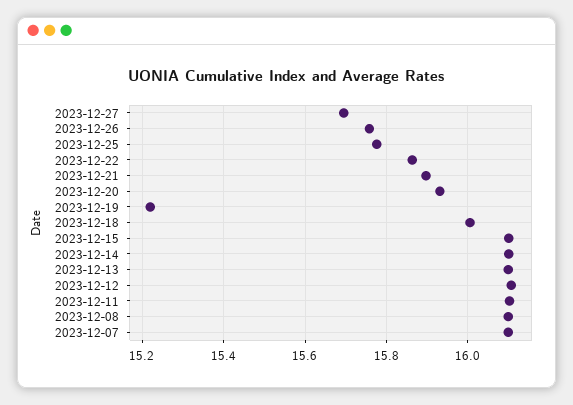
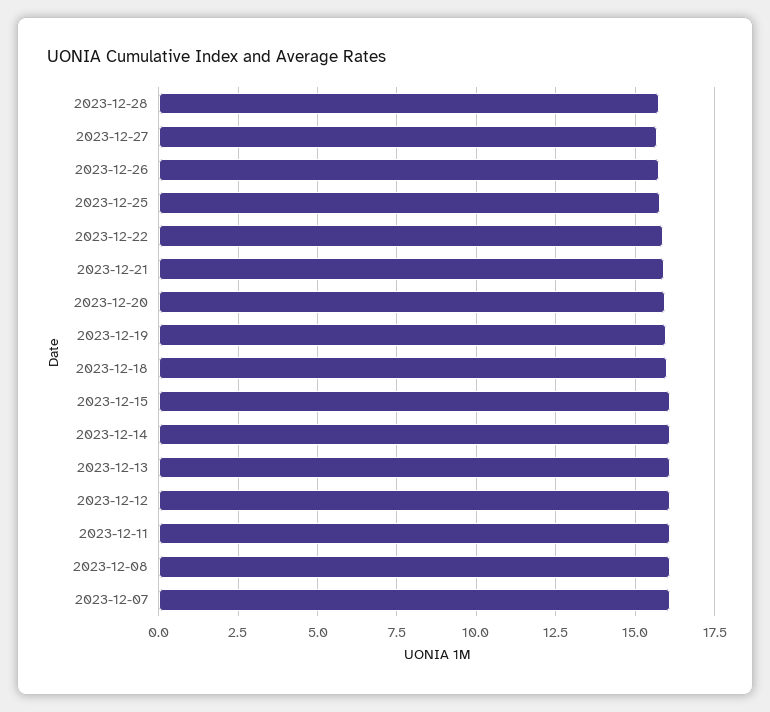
2023-12-19: 15.22 -> 16
2023-12-28: none -> 15.75

